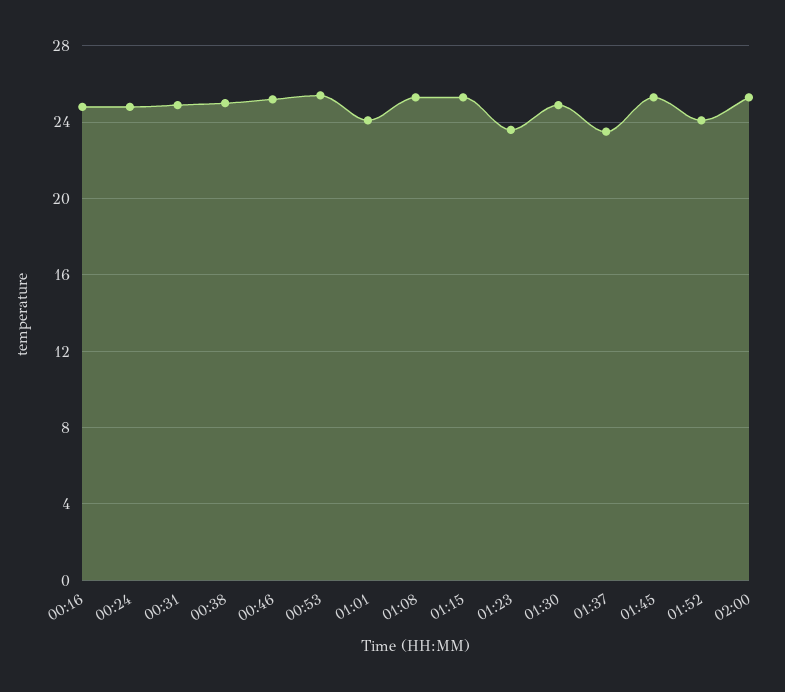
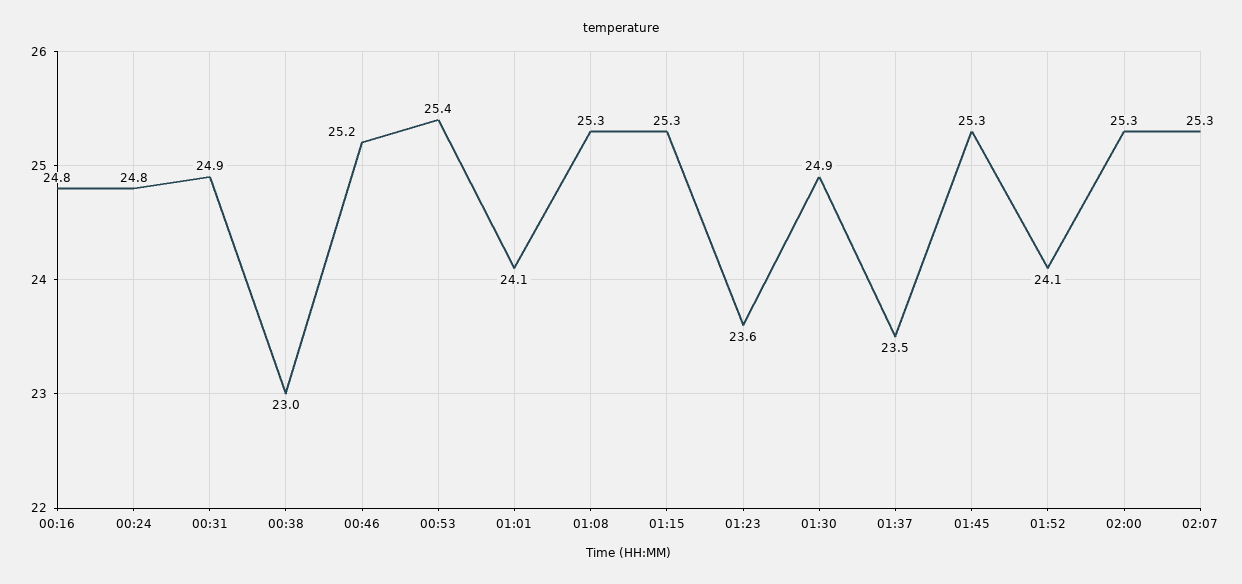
00:38: 25 -> 23
02:07: none -> 25.3

